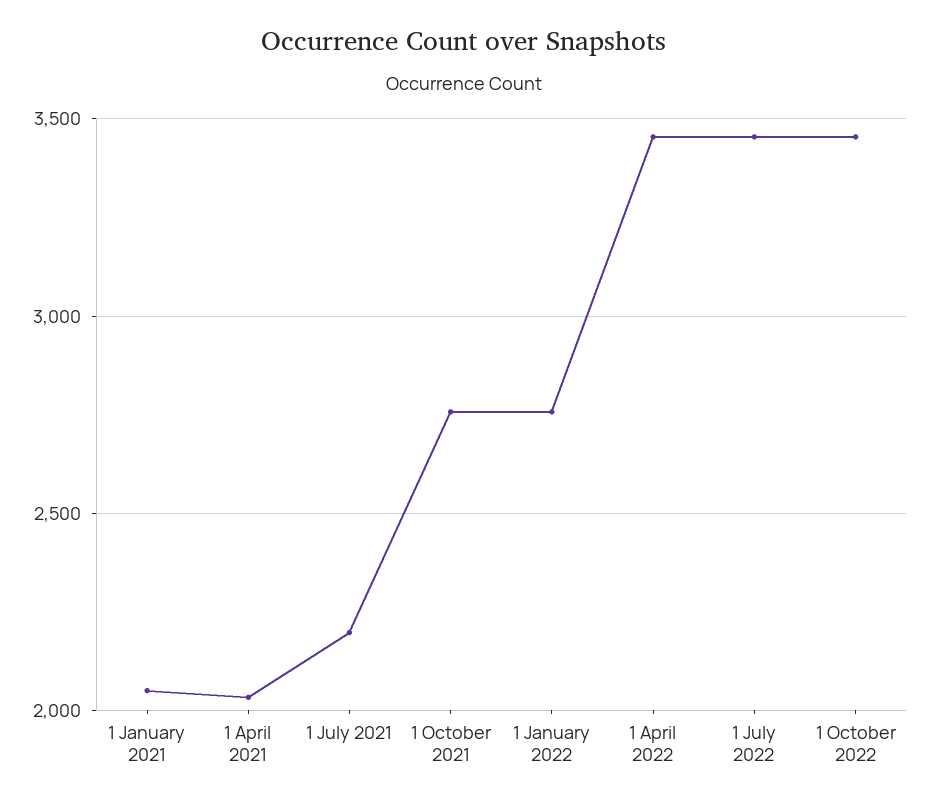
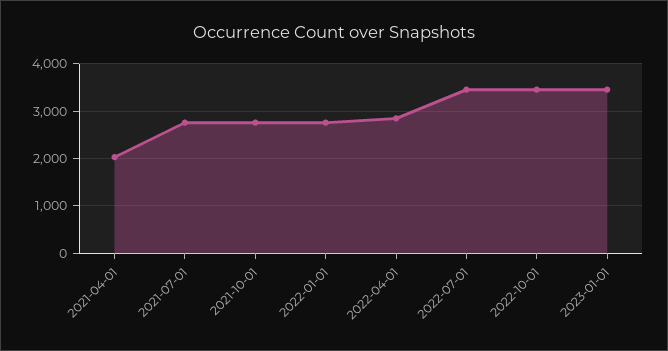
1 January 2021: 2050 -> none
1 July 2021: 2200 -> 2800
1 April 2022: 3450 -> 2800
2023-01-01: none -> 3400

